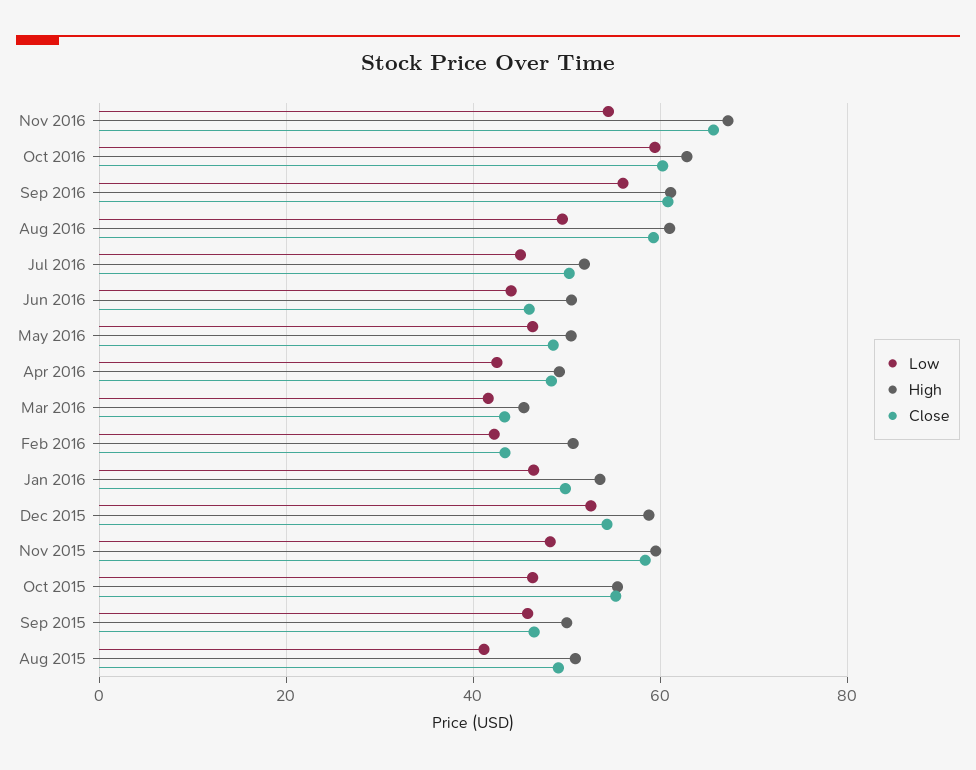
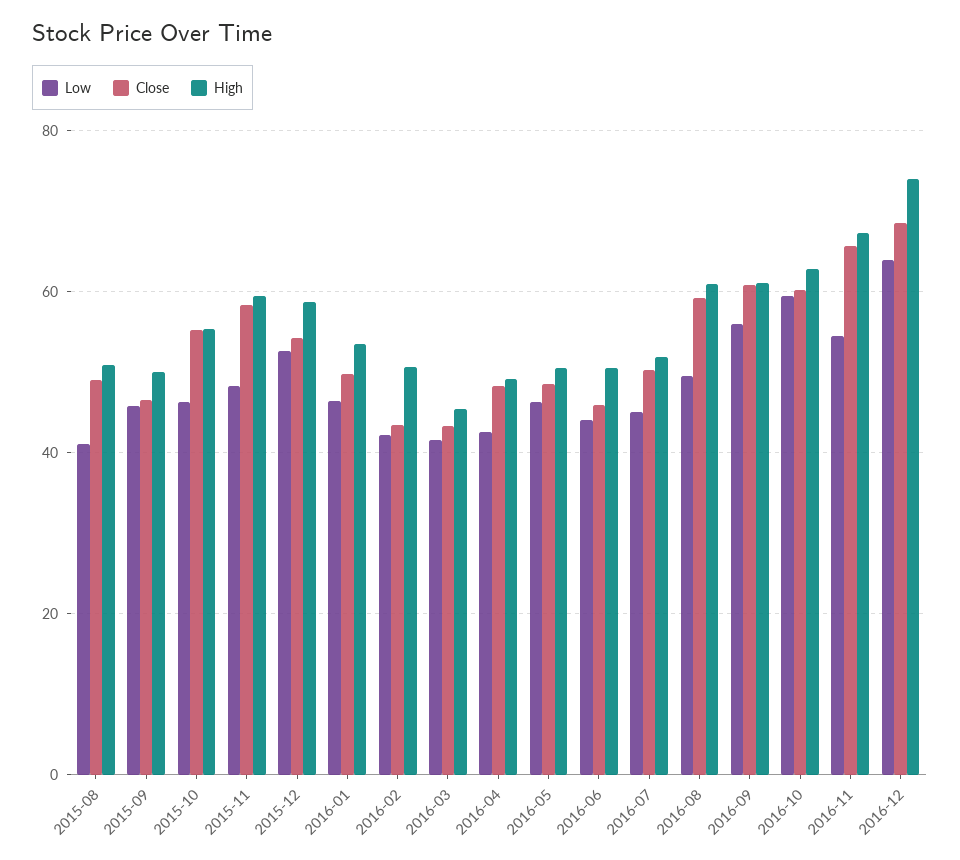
Low, 2016-12: none -> 64
Close, 2016-12: none -> 68
High, 2016-12: none -> 74

